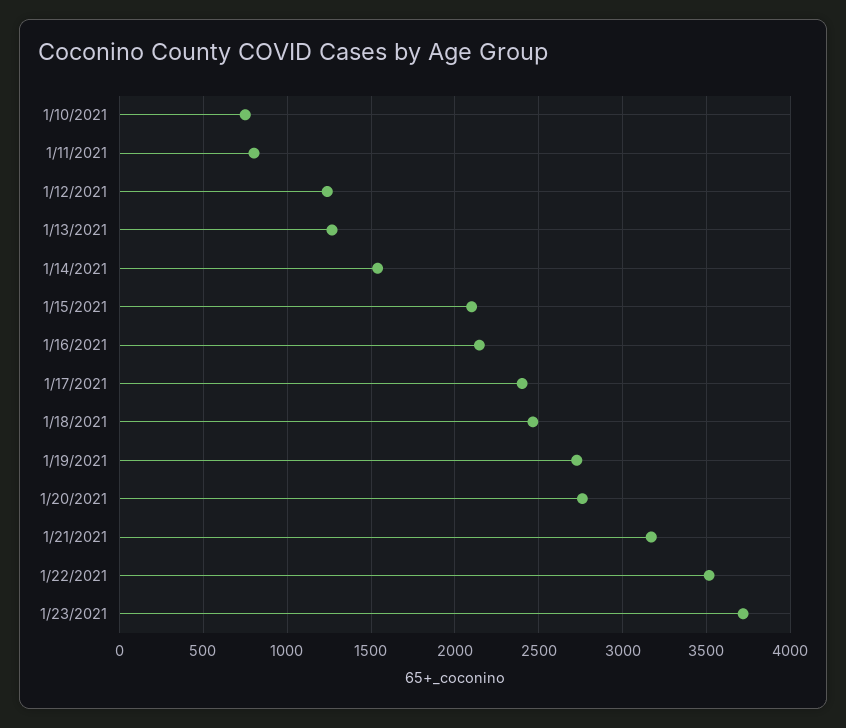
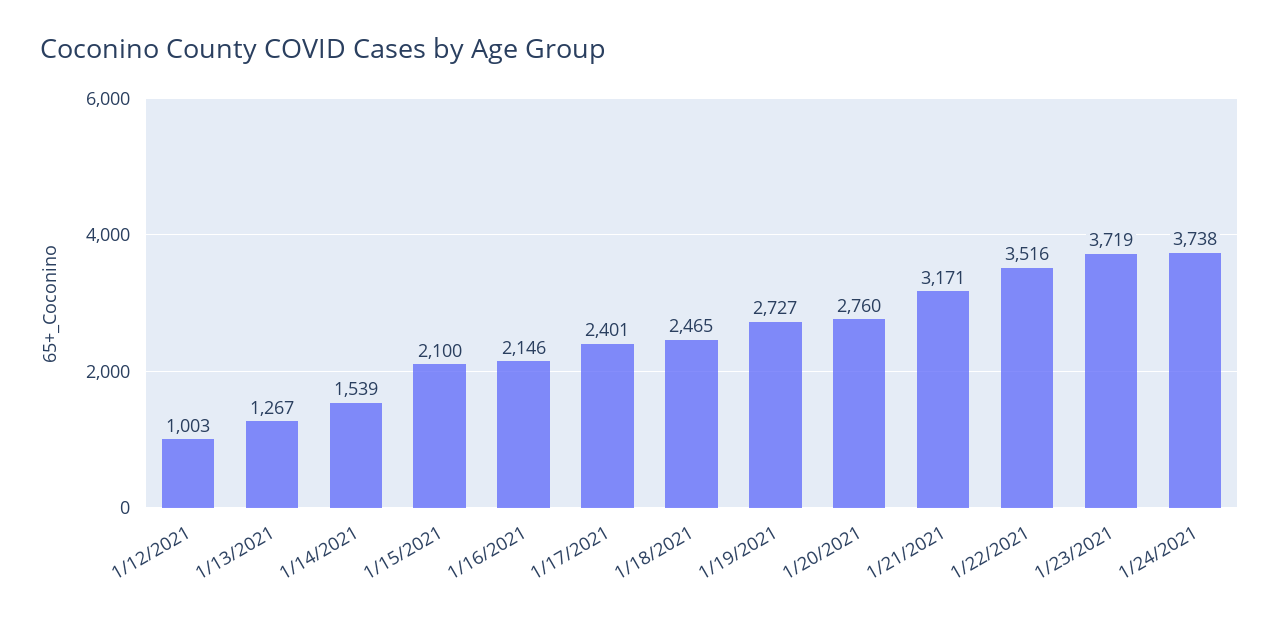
1/10/2021: 750 -> none
1/11/2021: 800 -> none
1/12/2021: 1250 -> 1003
1/24/2021: none -> 3738

